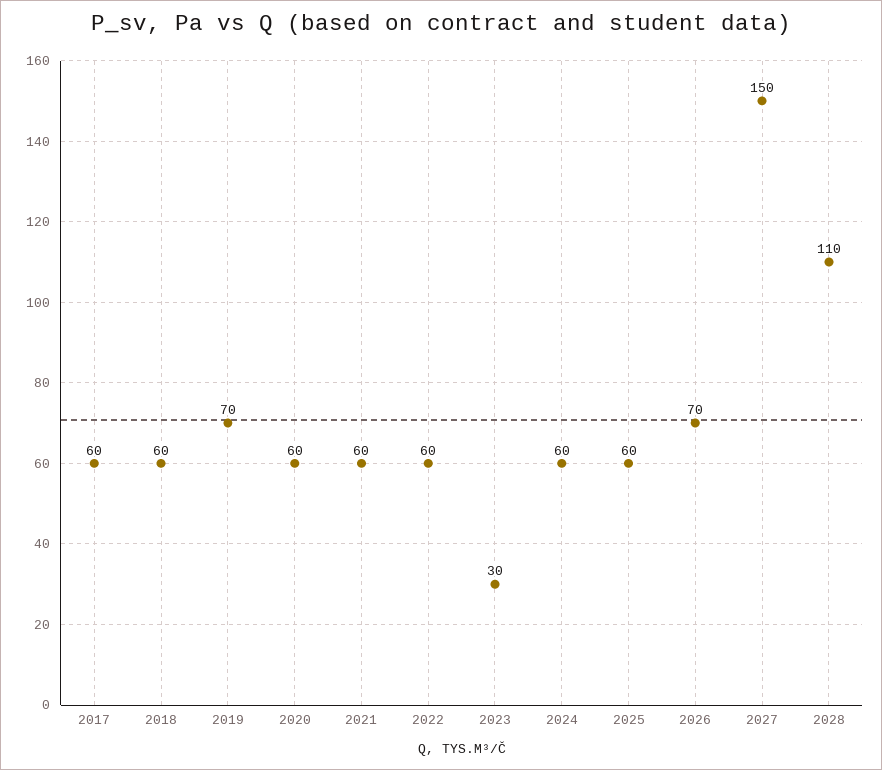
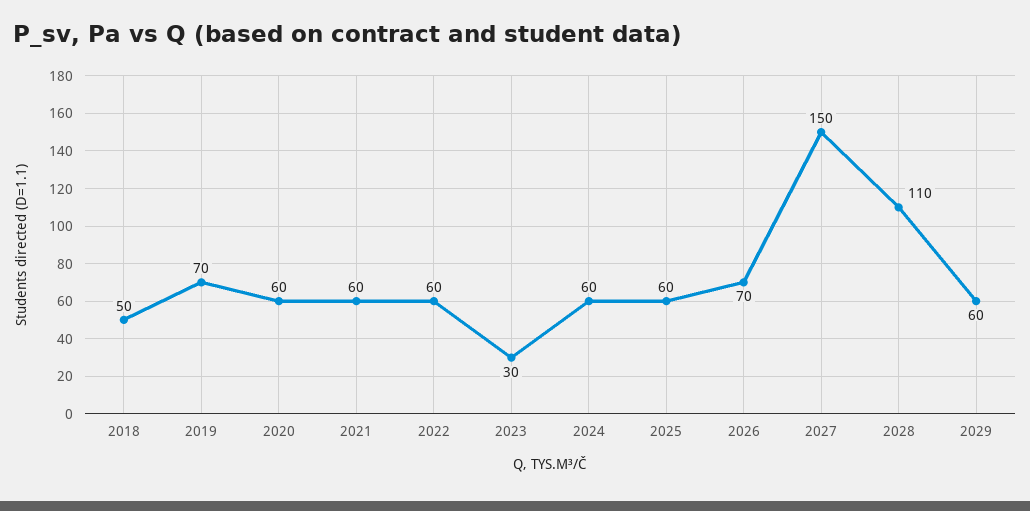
2017: 60 -> none
2018: 60 -> 50
2029: none -> 60

